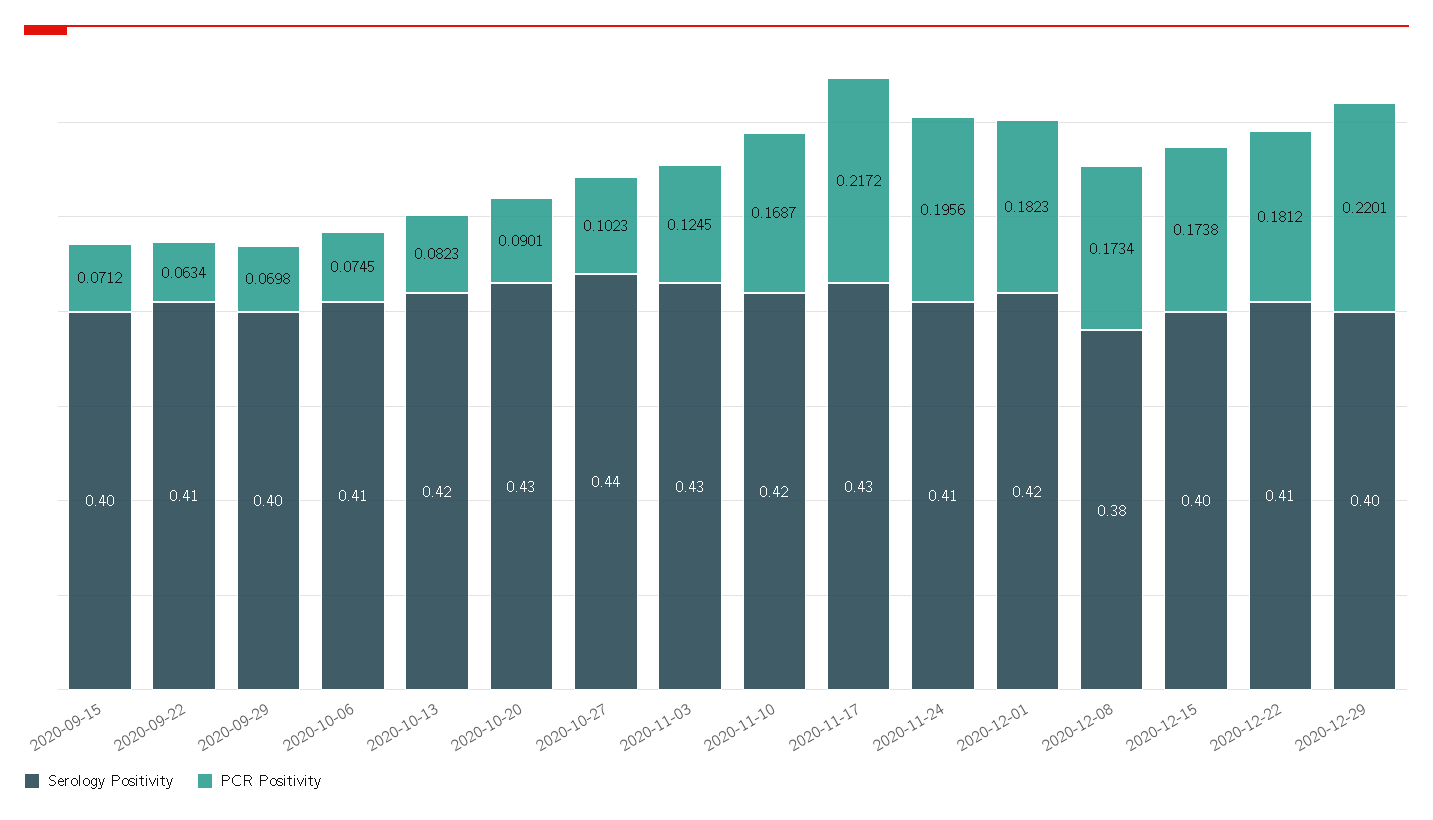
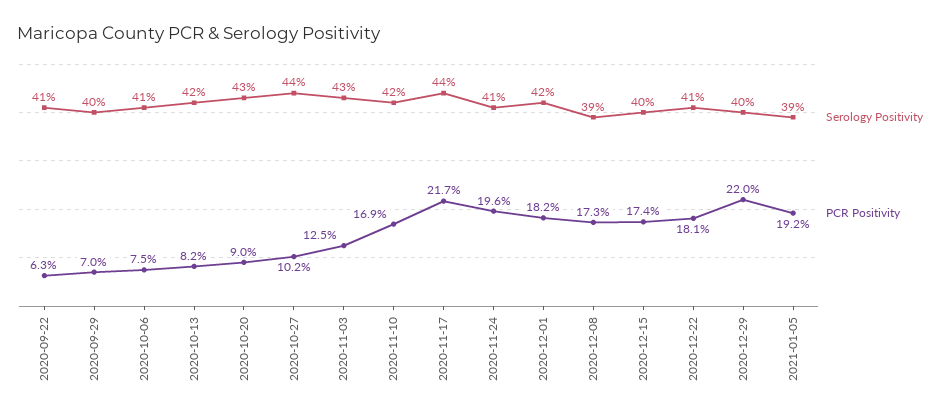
Serology Positivity, 2020-09-15: 0.4 -> none
PCR Positivity, 2020-09-15: 0.0712 -> none
Serology Positivity, 2020-11-17: 0.43 -> 0.44
Serology Positivity, 2020-12-08: 0.38 -> 0.39
Serology Positivity, 2021-01-05: none -> 0.39
PCR Positivity, 2021-01-05: none -> 0.192

